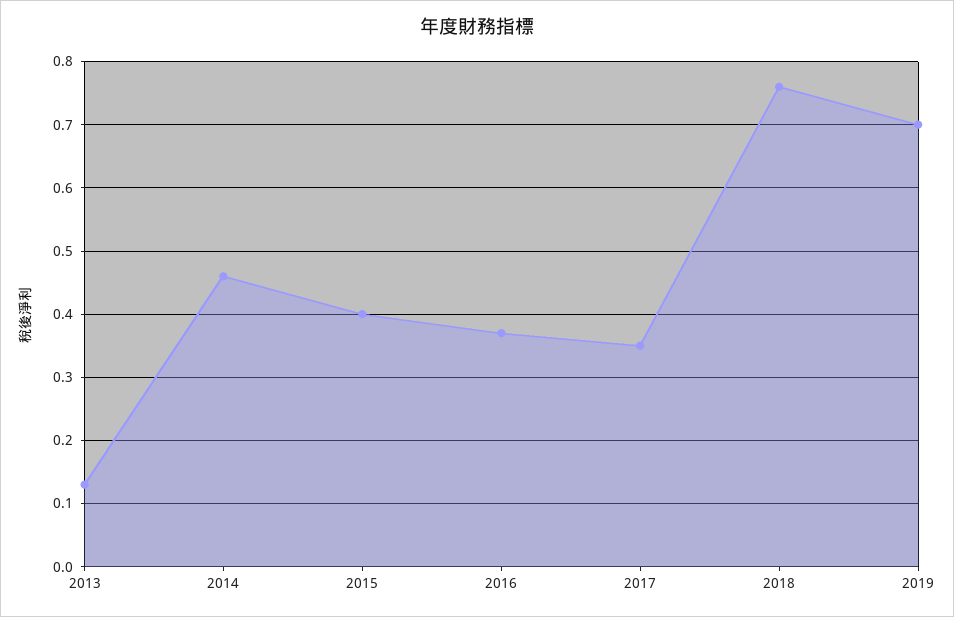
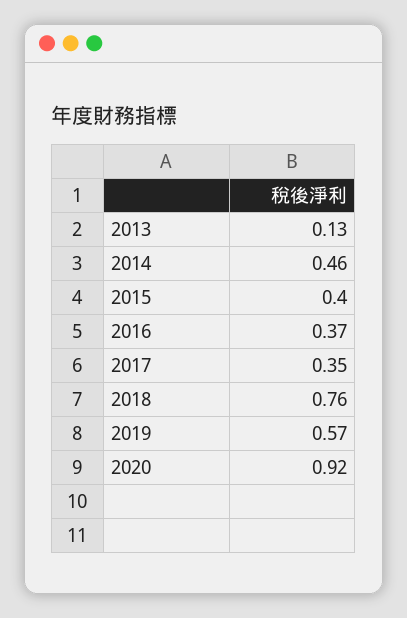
2019: 0.7 -> 0.57
2020: none -> 0.92

